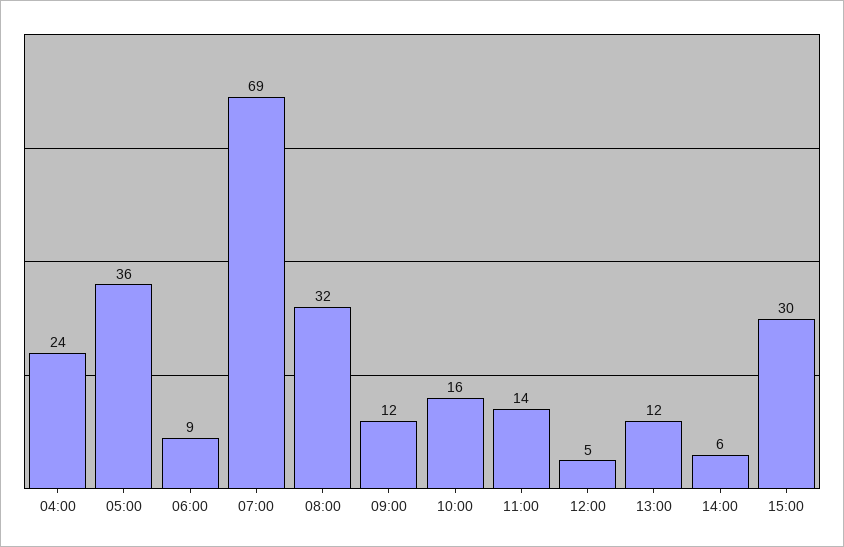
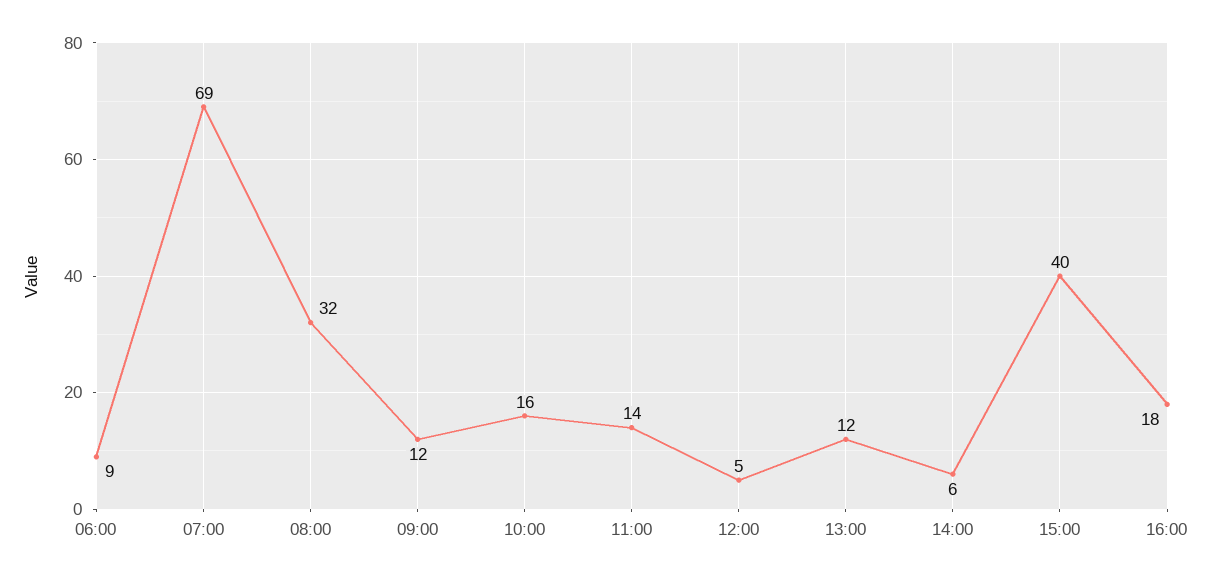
04:00: 24 -> none
05:00: 36 -> none
15:00: 30 -> 40
16:00: none -> 18

